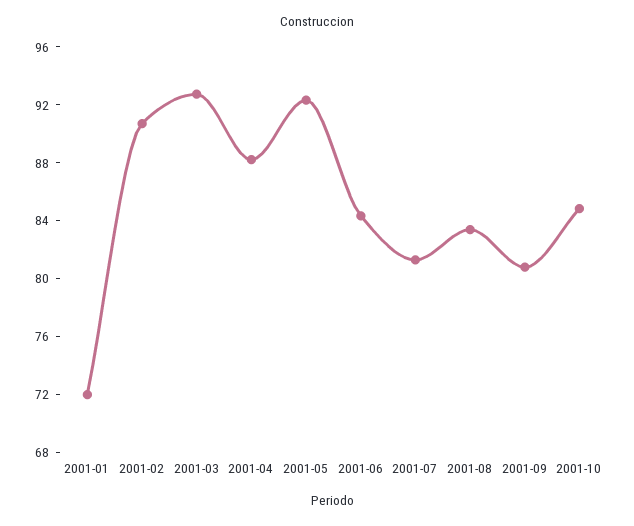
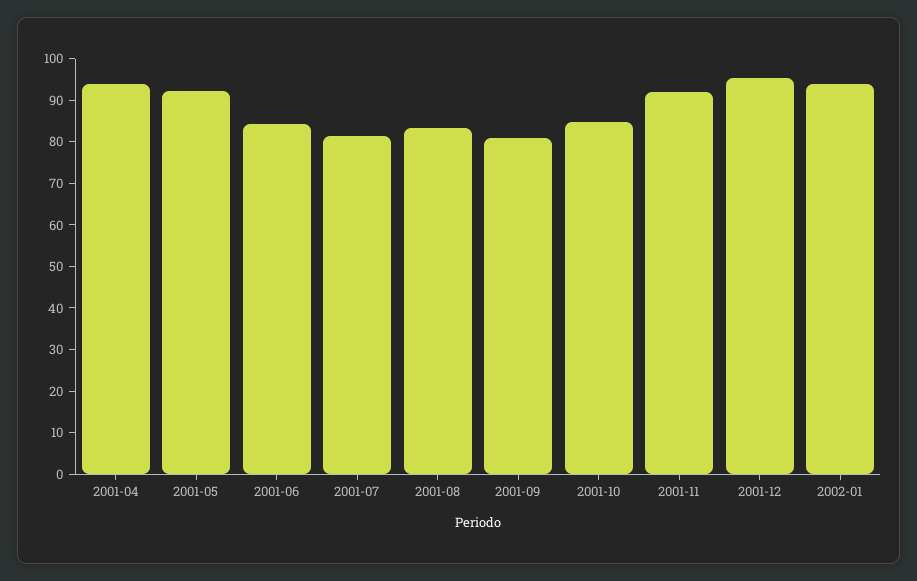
2001-01: 72 -> none
2001-02: 91 -> none
2001-03: 93 -> none
2001-04: 88 -> 94
2001-11: none -> 92
2001-12: none -> 96
2002-01: none -> 94

